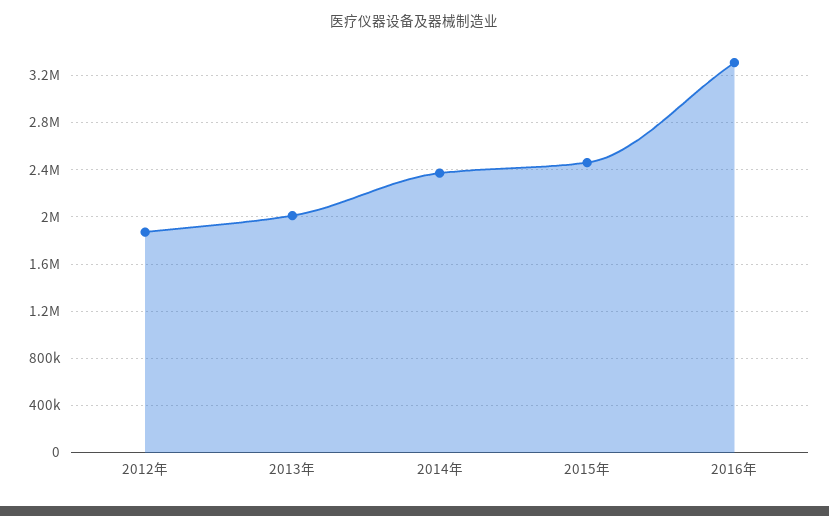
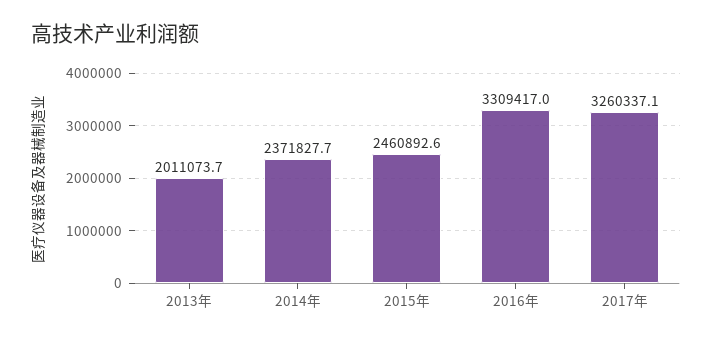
2012年: 1900000 -> none
2017年: none -> 3260337.1

